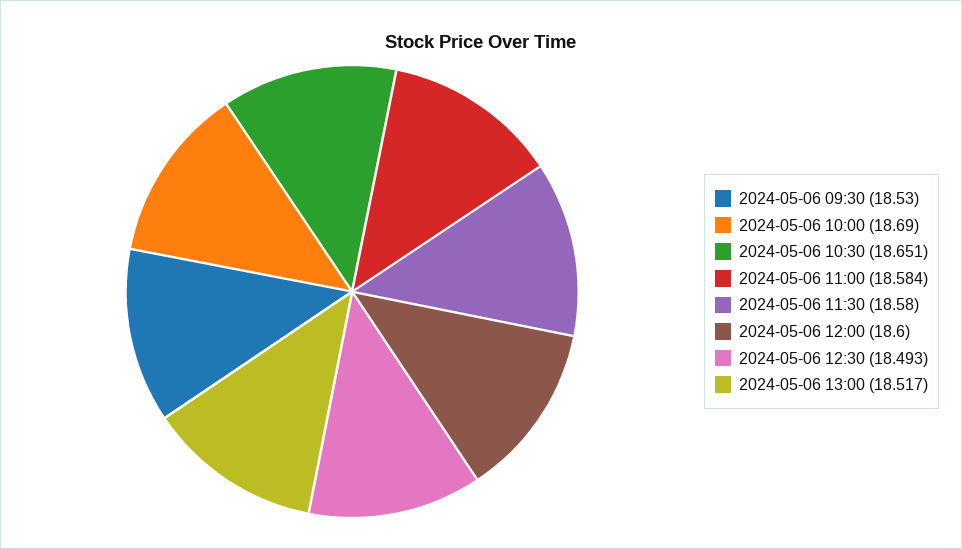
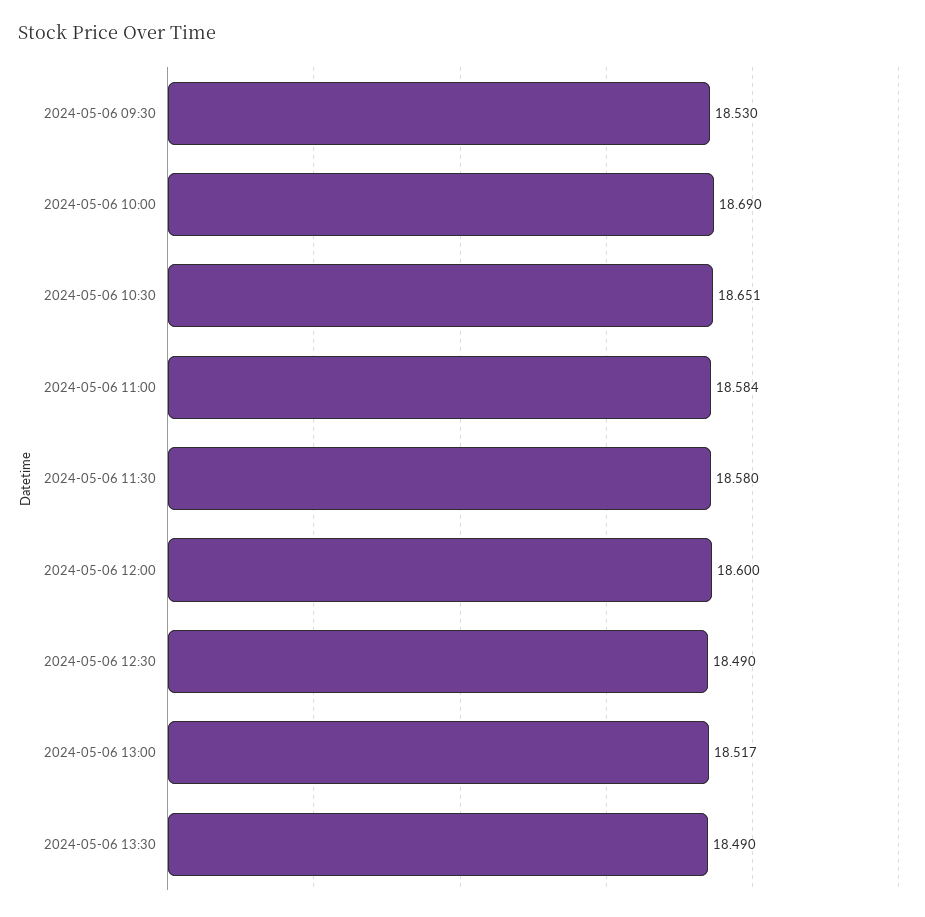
2024-05-06 12:30: 18.493 -> 18.49
2024-05-06 13:30: none -> 18.49

